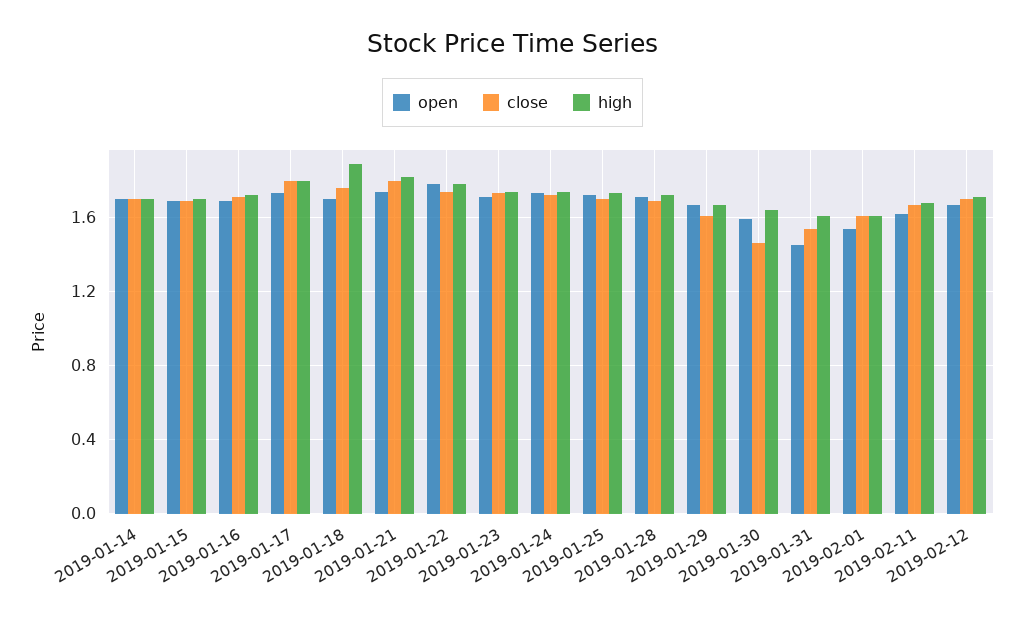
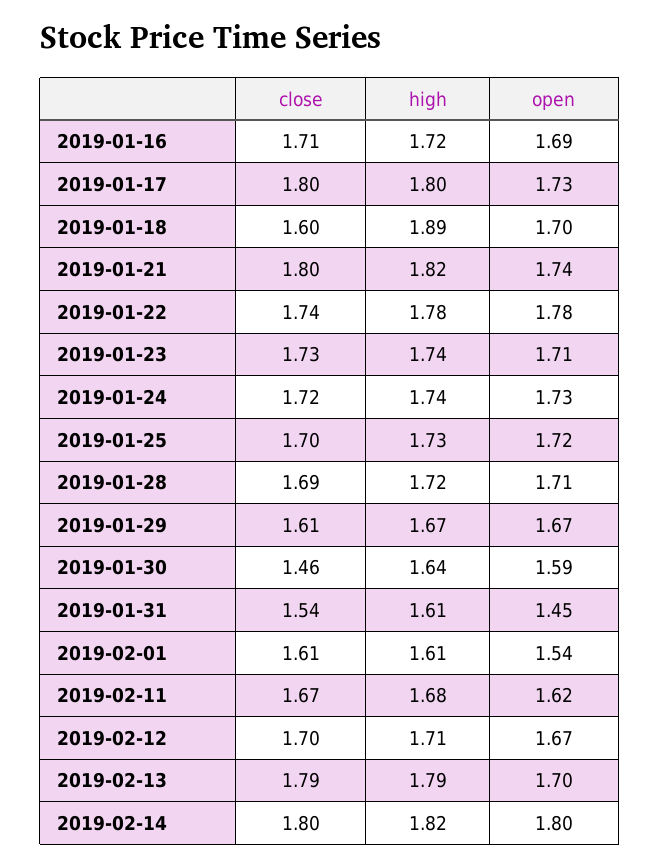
open, 2019-01-14: 1.7 -> none
close, 2019-01-14: 1.7 -> none
high, 2019-01-14: 1.7 -> none
open, 2019-01-15: 1.7 -> none
close, 2019-01-15: 1.7 -> none
high, 2019-01-15: 1.7 -> none
close, 2019-01-18: 1.75 -> 1.6
close, 2019-02-13: none -> 1.79
high, 2019-02-13: none -> 1.79
open, 2019-02-13: none -> 1.7
close, 2019-02-14: none -> 1.8
high, 2019-02-14: none -> 1.82
open, 2019-02-14: none -> 1.8

